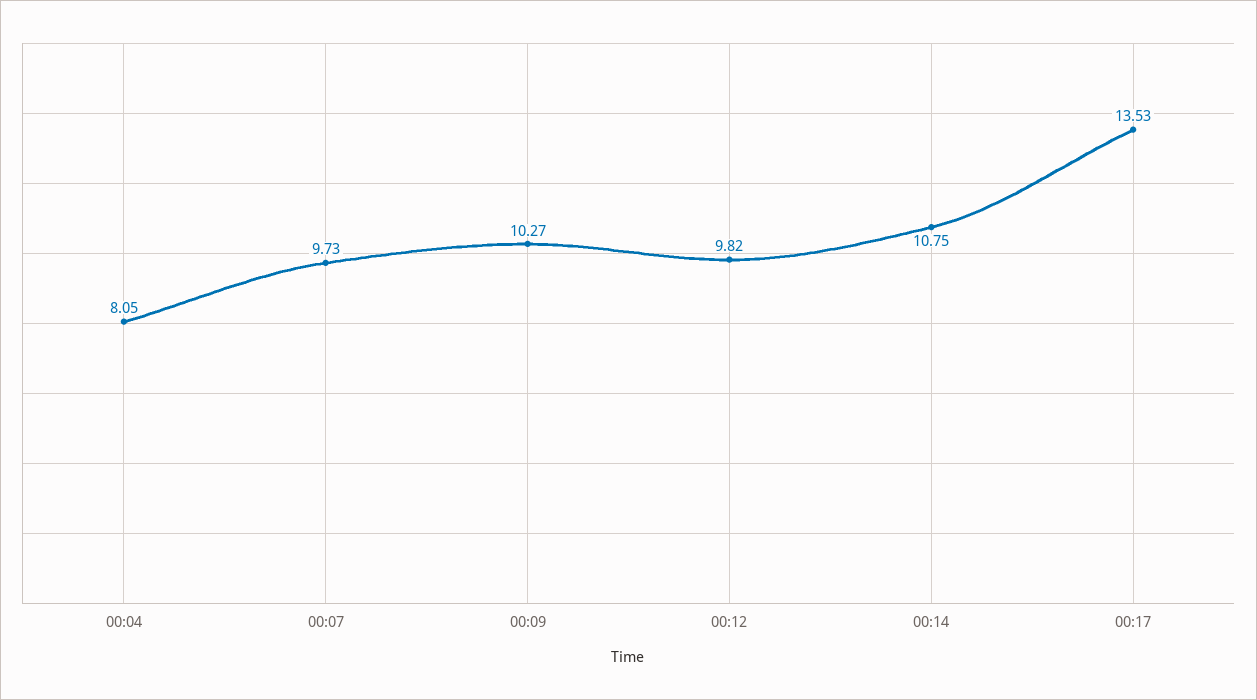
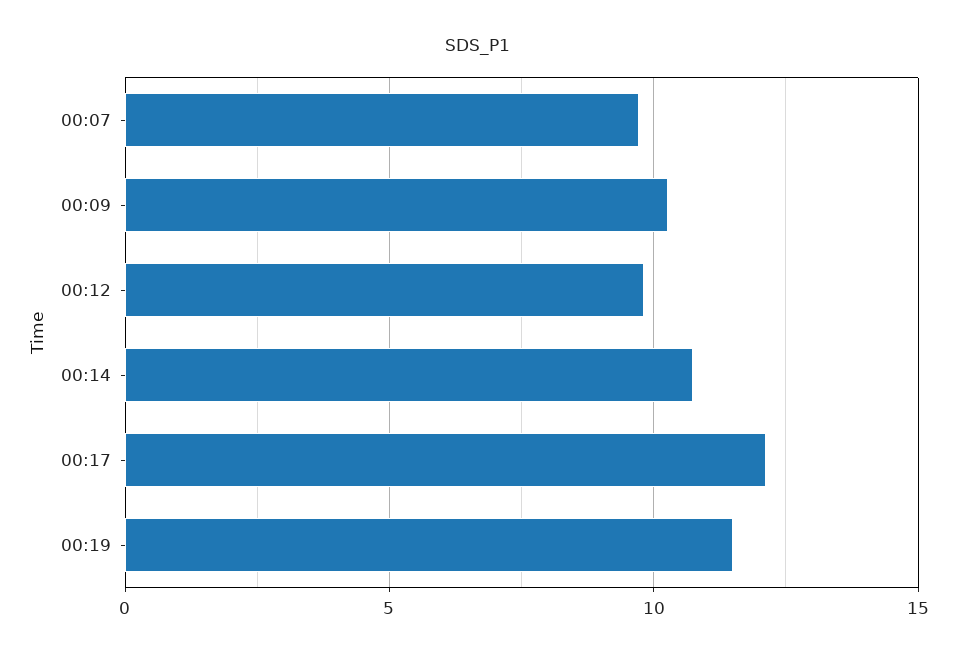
00:04: 8.05 -> none
00:17: 13.53 -> 12
00:19: none -> 11.5

